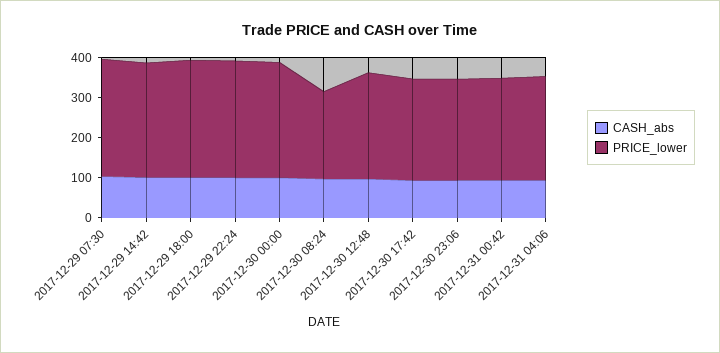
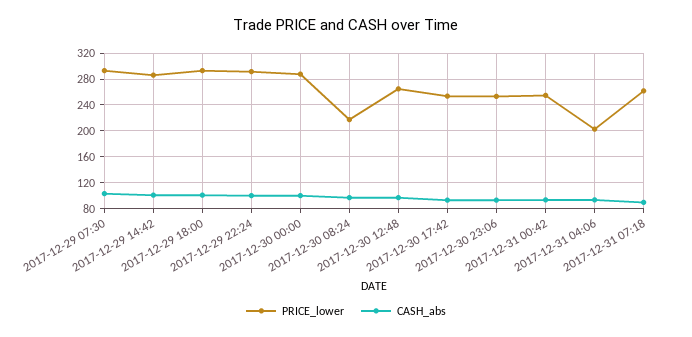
PRICE_lower, 2017-12-31 04:06: 260 -> 200
PRICE_lower, 2017-12-31 07:18: none -> 260
CASH_abs, 2017-12-31 07:18: none -> 90

